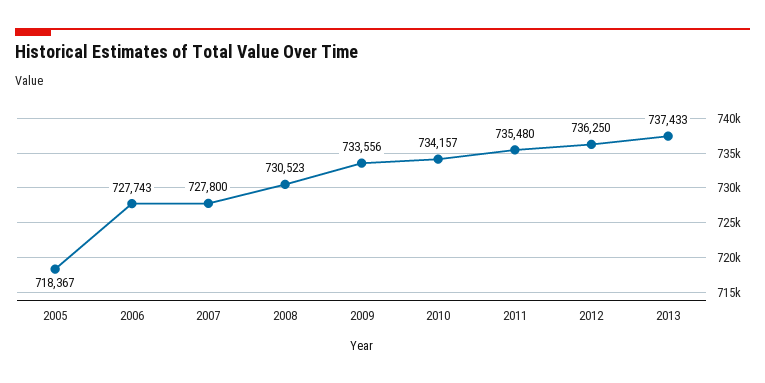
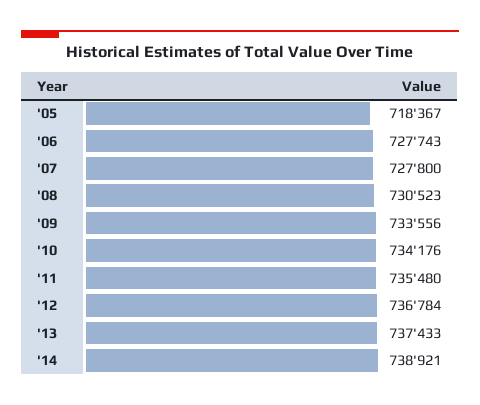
2010: 734157 -> 734176
2012: 736250 -> 736784
'14: none -> 738921

